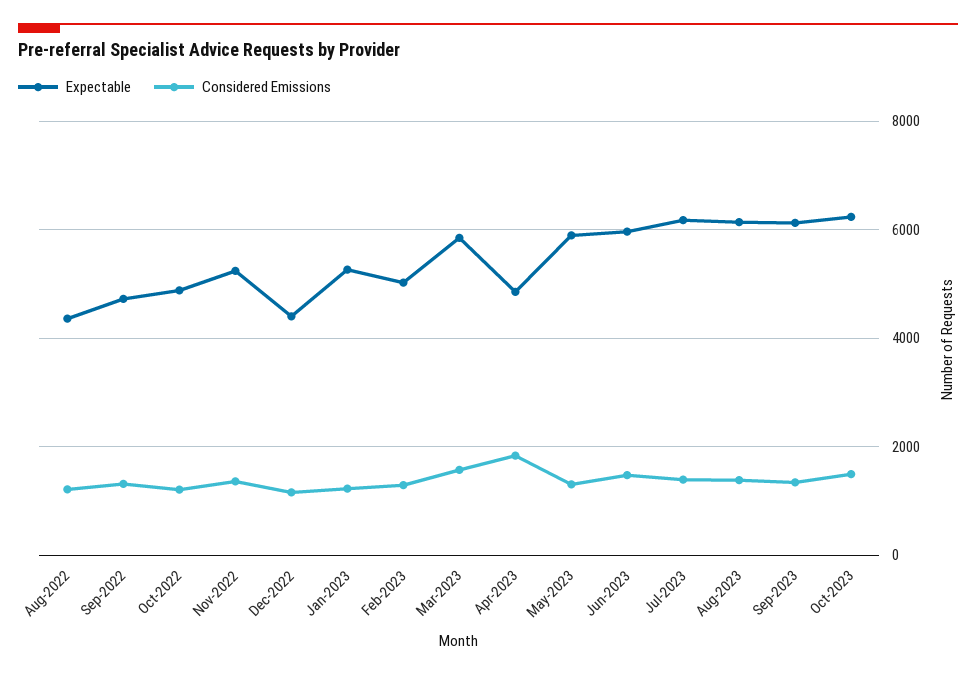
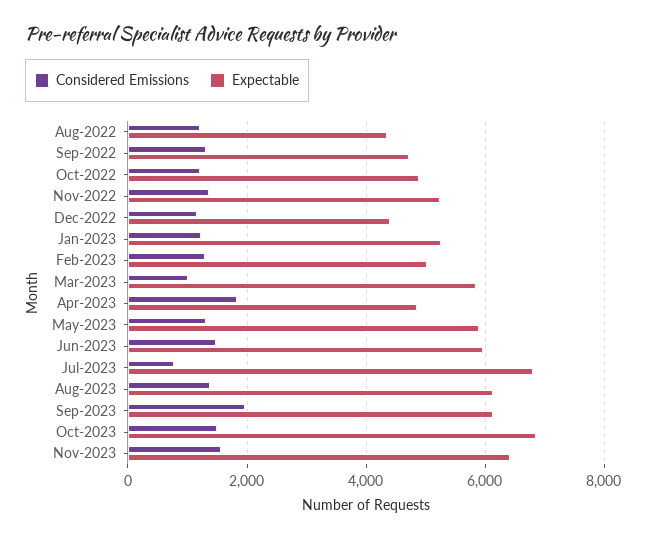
Considered Emissions, Mar-2023: 1600 -> 1000
Expectable, Jul-2023: 6200 -> 6800
Considered Emissions, Jul-2023: 1400 -> 800
Considered Emissions, Sep-2023: 1400 -> 2000
Expectable, Oct-2023: 6200 -> 6800
Considered Emissions, Nov-2023: none -> 1600
Expectable, Nov-2023: none -> 6400

